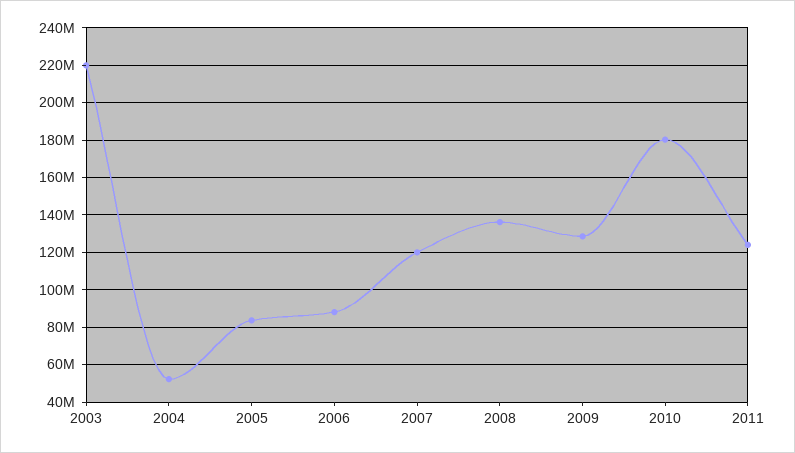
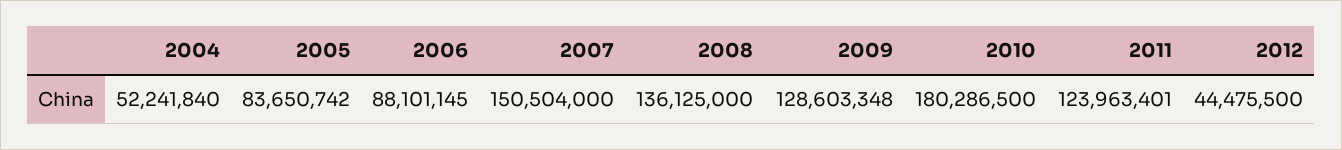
2003: 220000000 -> none
2007: 120000000 -> 150504000
2012: none -> 44475500

